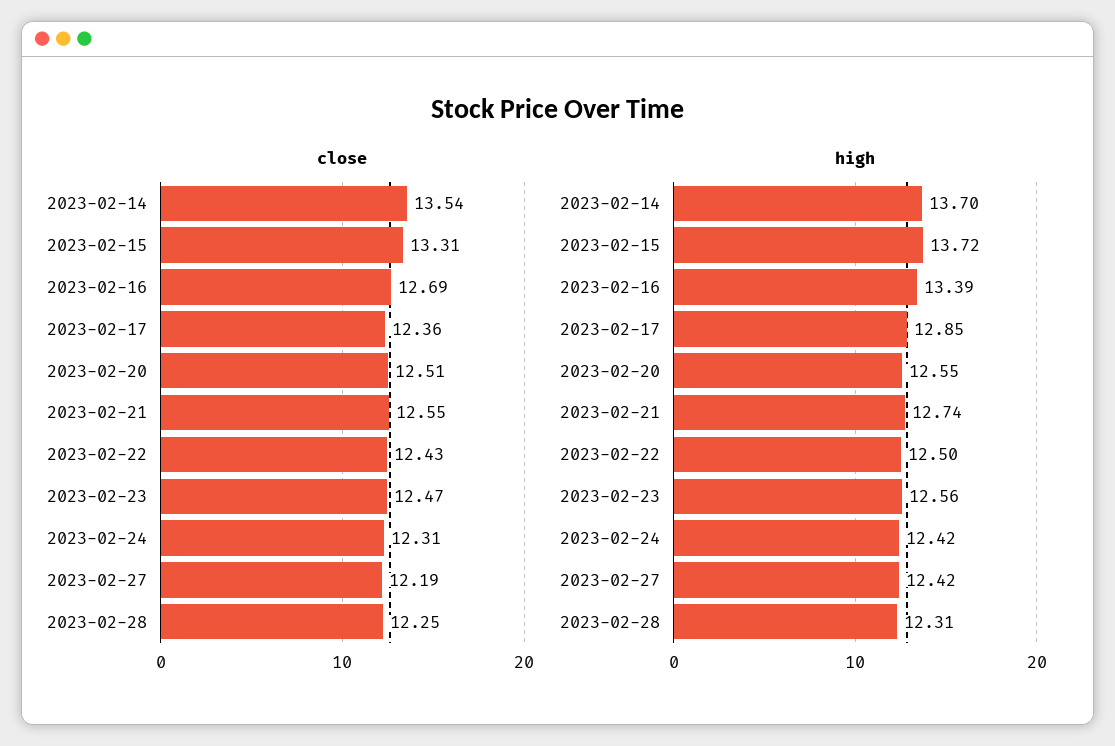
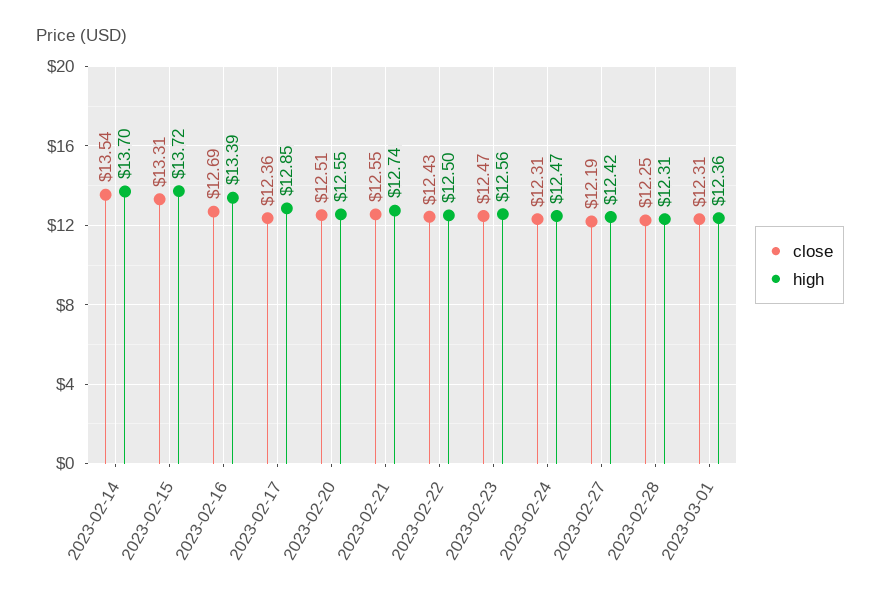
high, 2023-02-24: 12.42 -> 12.47
close, 2023-03-01: none -> 12.31
high, 2023-03-01: none -> 12.36

